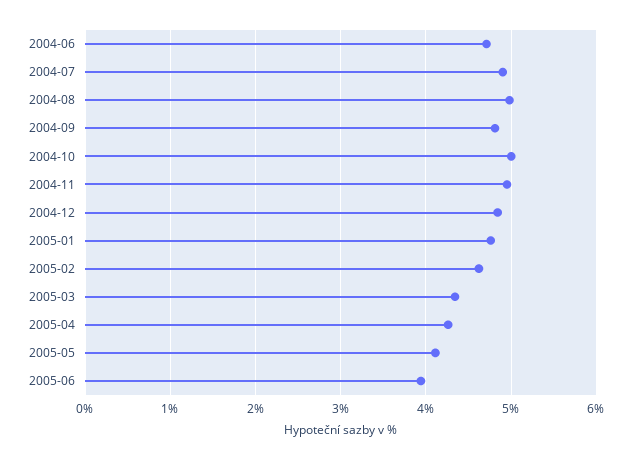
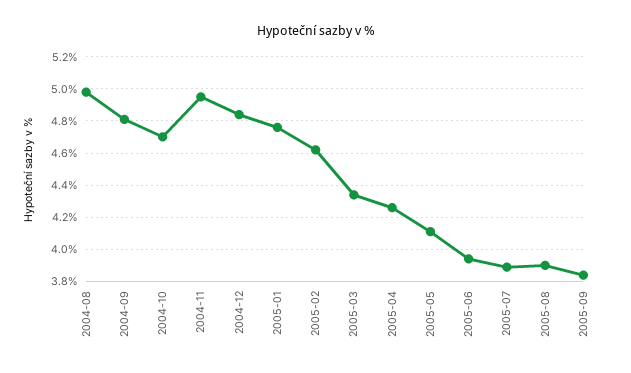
2004-06: 4.7 -> none
2004-07: 4.9 -> none
2004-10: 5 -> 4.7
2005-07: none -> 3.9
2005-08: none -> 3.9
2005-09: none -> 3.85

